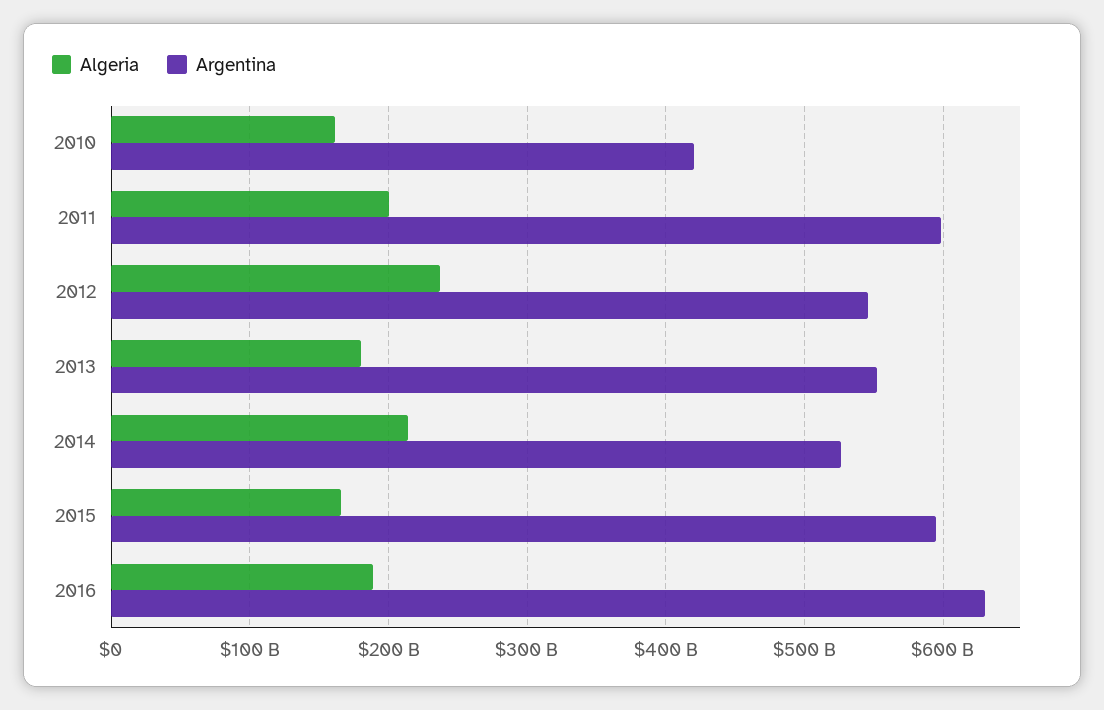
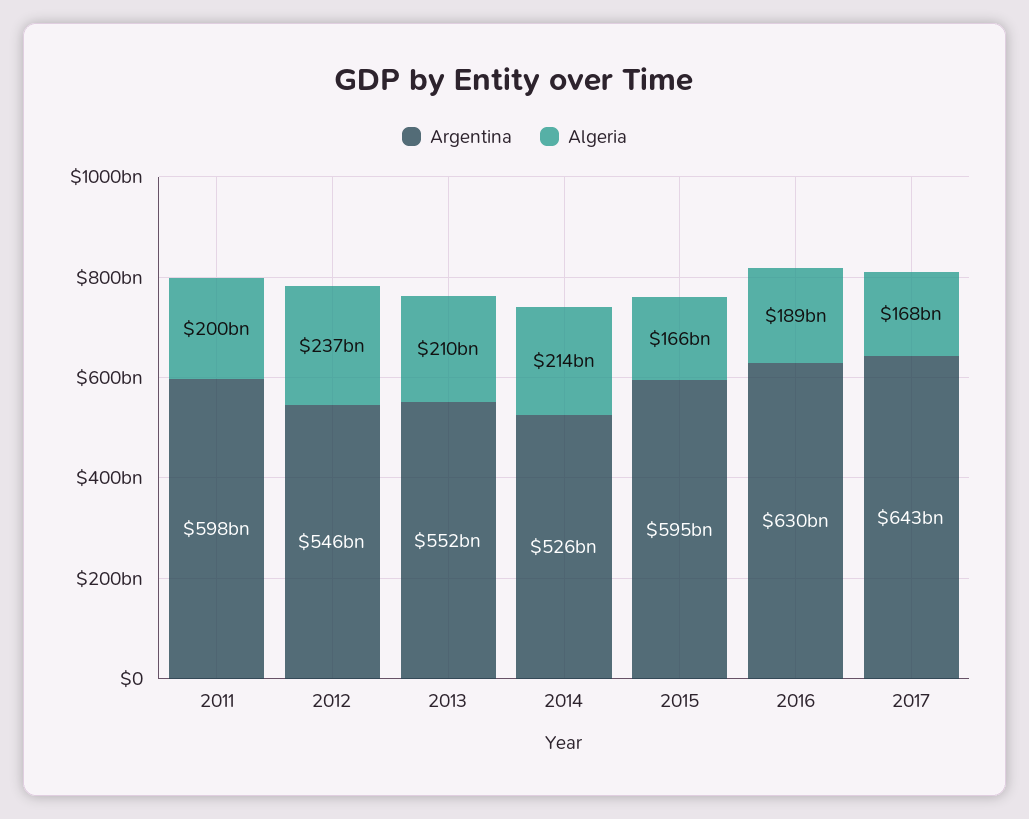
Algeria, 2010: 160000000000 -> none
Argentina, 2010: 420000000000 -> none
Algeria, 2013: 180000000000 -> 210000000000
Argentina, 2017: none -> 643000000000
Algeria, 2017: none -> 168000000000

